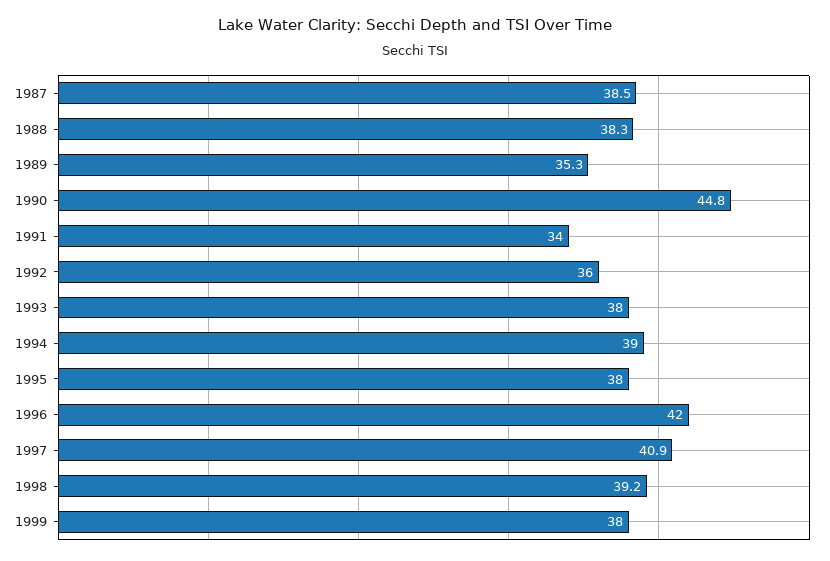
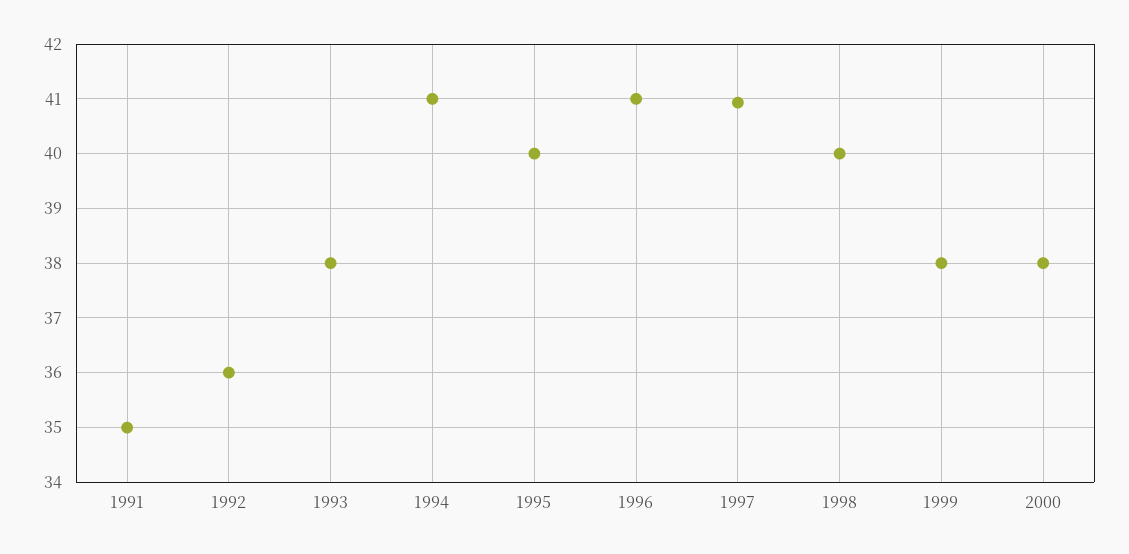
1987: 38.5 -> none
1988: 38.3 -> none
1989: 35.3 -> none
1990: 44.8 -> none
1991: 34 -> 35
1994: 39 -> 41
1995: 38 -> 40
1996: 42 -> 41
1998: 39.2 -> 40
2000: none -> 38

